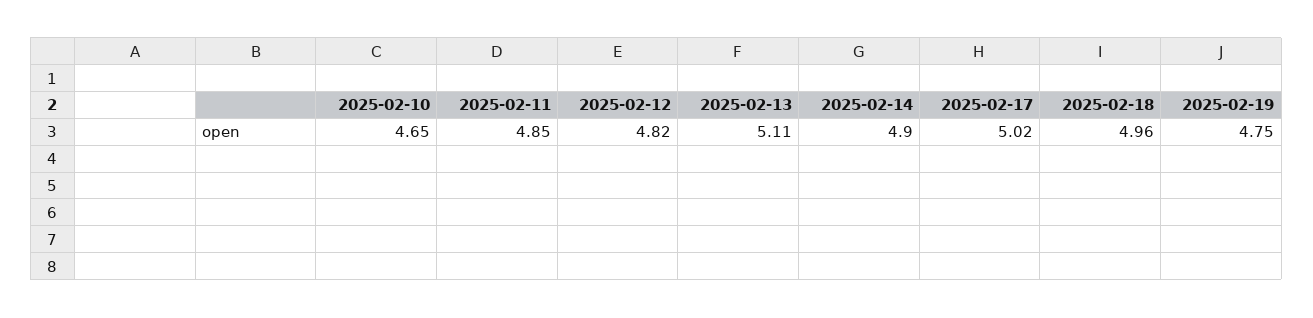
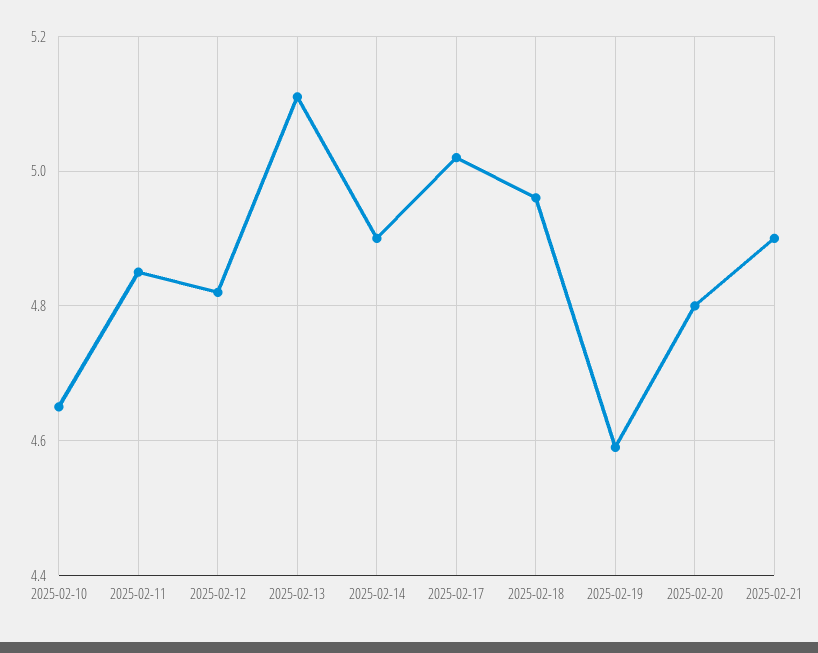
2025-02-19: 4.75 -> 4.6
2025-02-20: none -> 4.8
2025-02-21: none -> 4.9

